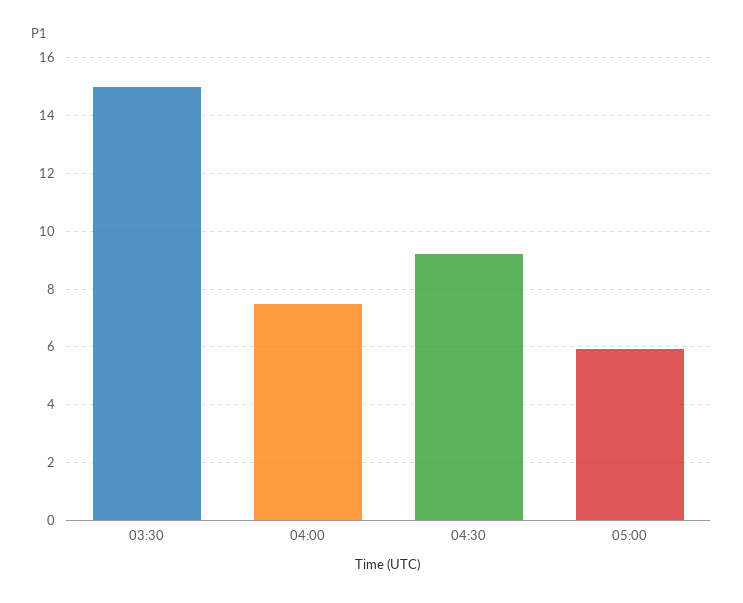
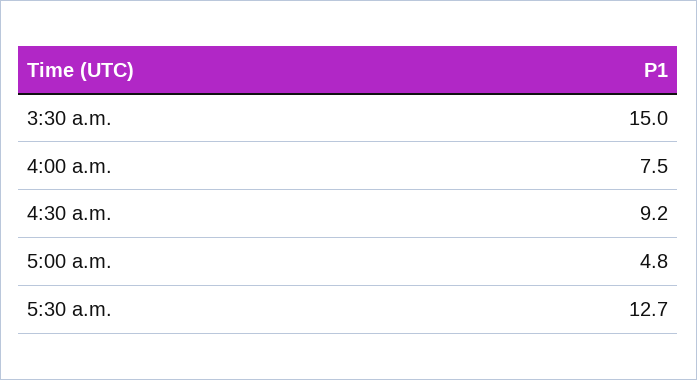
05:00: 6 -> 4.8
5:30 a.m.: none -> 12.7

